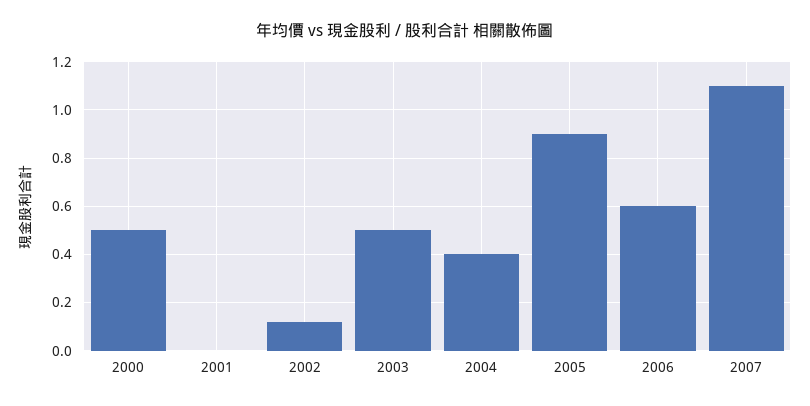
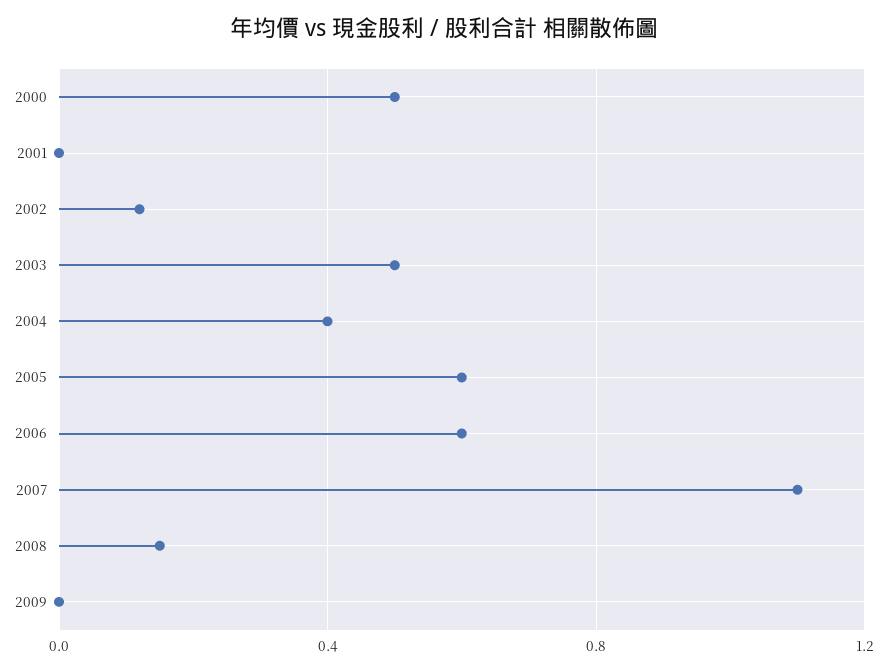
2005: 0.9 -> 0.6
2008: none -> 0.15
2009: none -> 0

